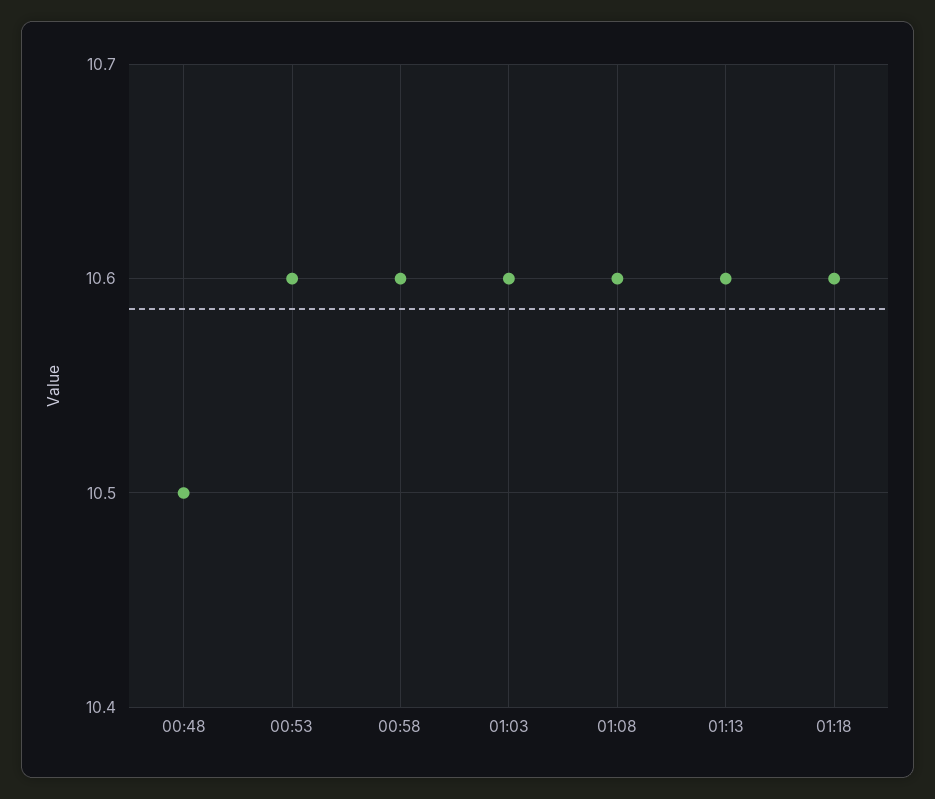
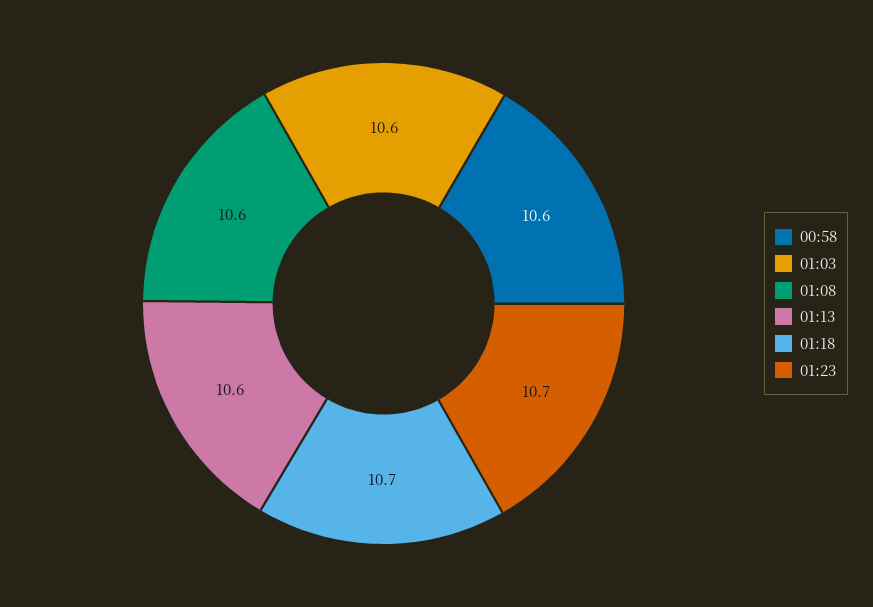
00:48: 10.5 -> none
00:53: 10.6 -> none
01:18: 10.6 -> 10.7
01:23: none -> 10.7

